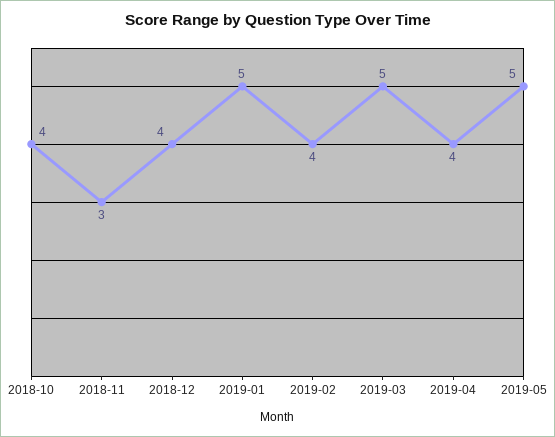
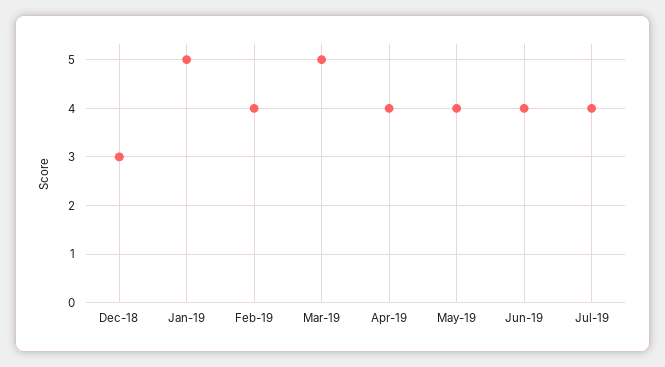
2018-10: 4 -> none
2018-11: 3 -> none
2018-12: 4 -> 3
2019-05: 5 -> 4
Jun-19: none -> 4
Jul-19: none -> 4

